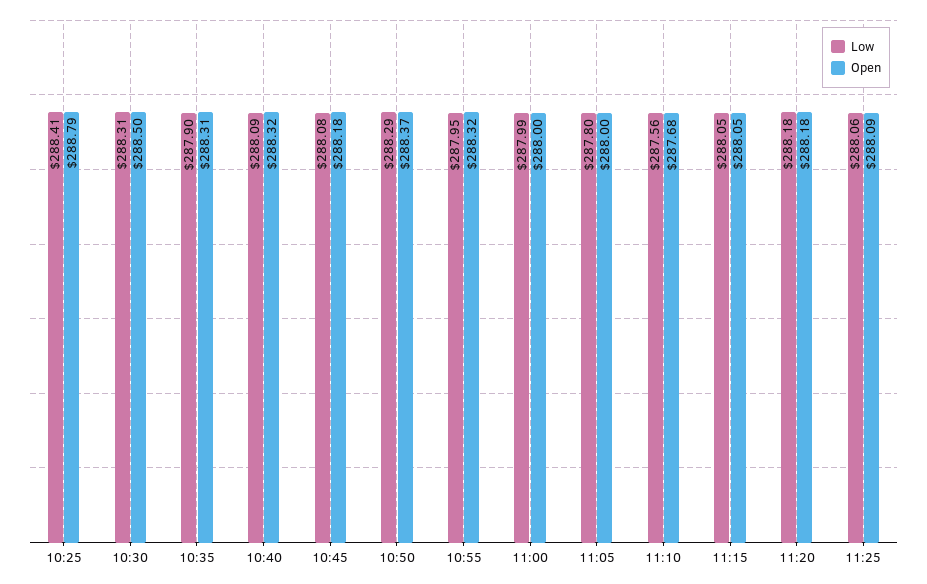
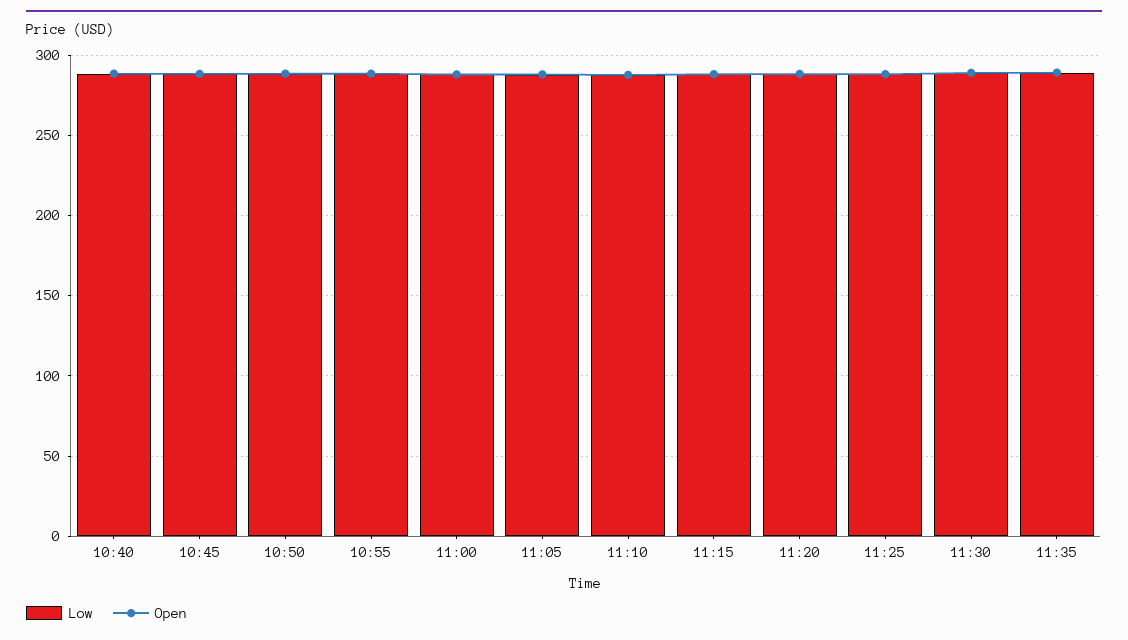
Low, 10:25: 288.41 -> none
Open, 10:25: 288.79 -> none
Low, 10:30: 288.31 -> none
Open, 10:30: 288.5 -> none
Low, 10:35: 287.9 -> none
Open, 10:35: 288.31 -> none
Low, 11:30: none -> 290
Open, 11:30: none -> 290
Low, 11:35: none -> 290
Open, 11:35: none -> 290

